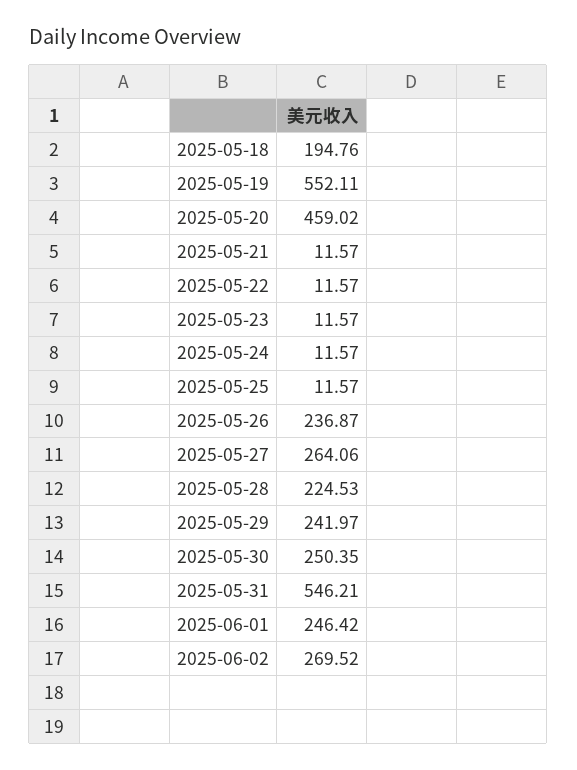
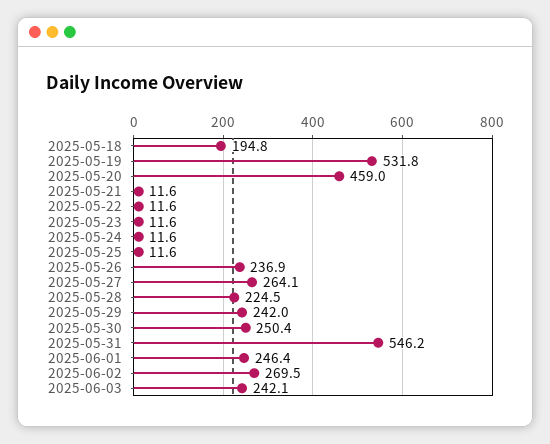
2025-05-19: 552.11 -> 531.8
2025-06-03: none -> 242.1

